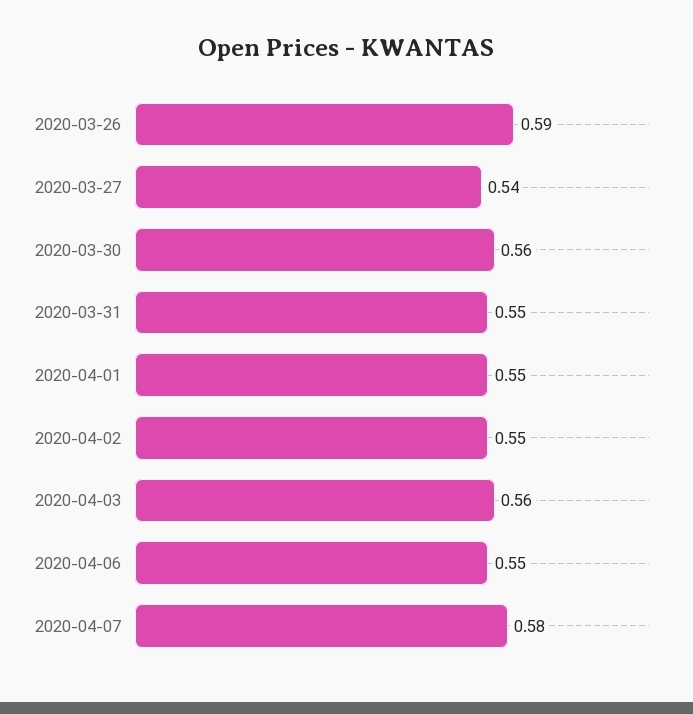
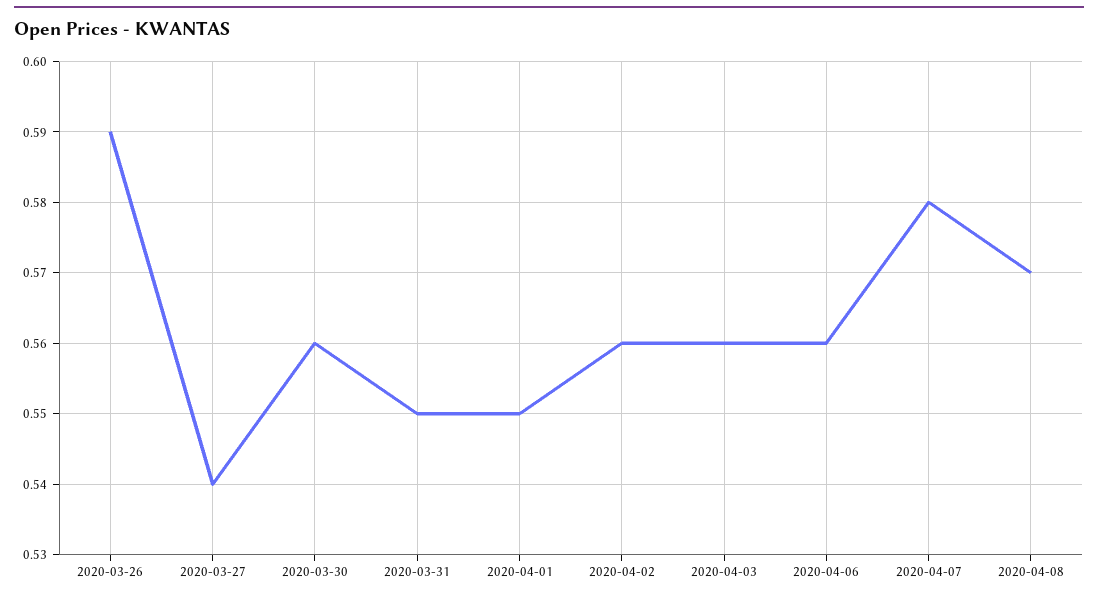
2020-04-02: 0.55 -> 0.56
2020-04-06: 0.55 -> 0.56
2020-04-08: none -> 0.57

